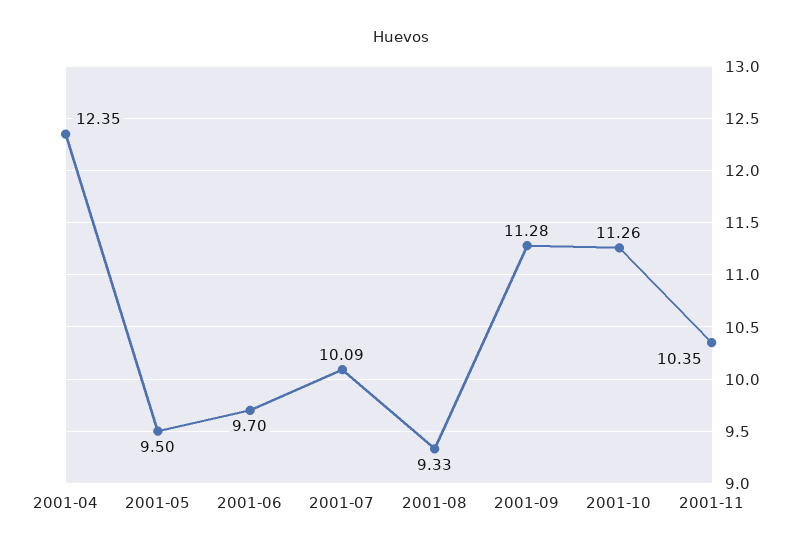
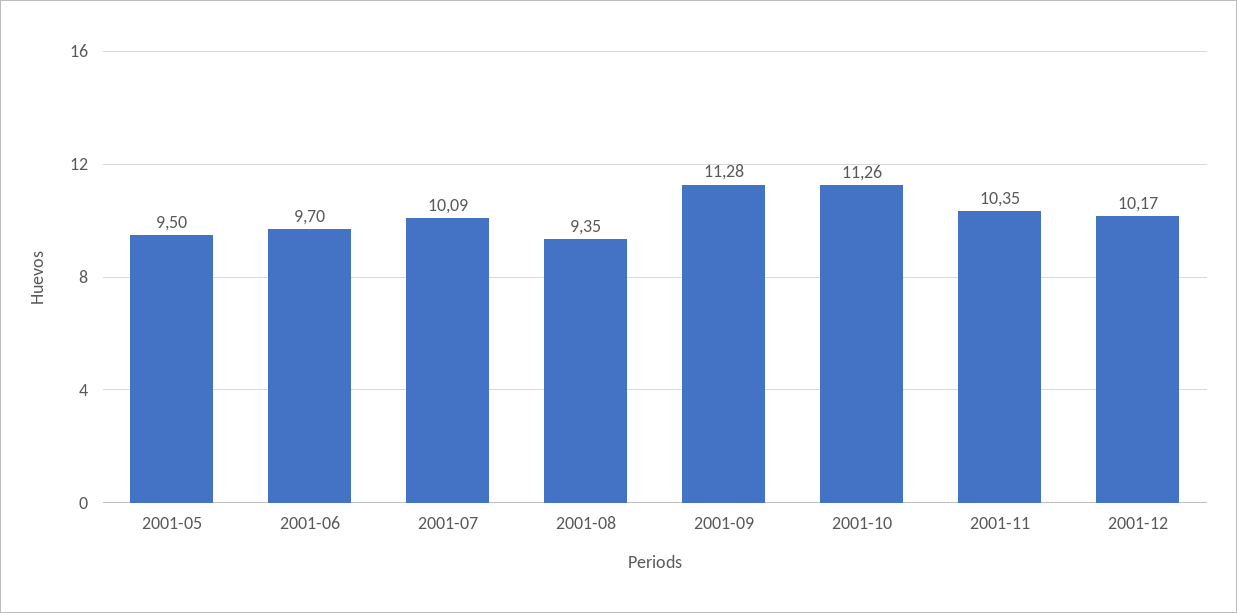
2001-04: 12.35 -> none
2001-08: 9.33 -> 9.35
2001-12: none -> 10.17

